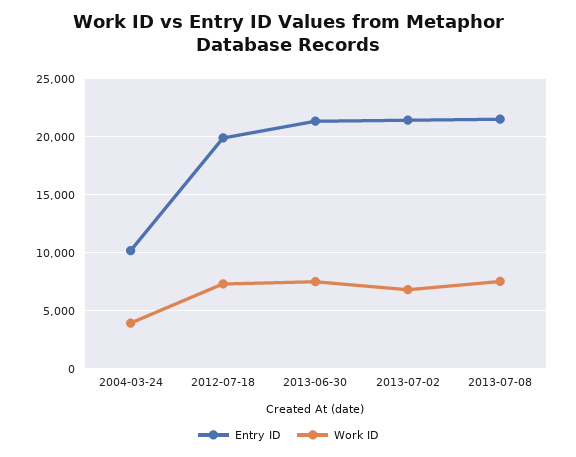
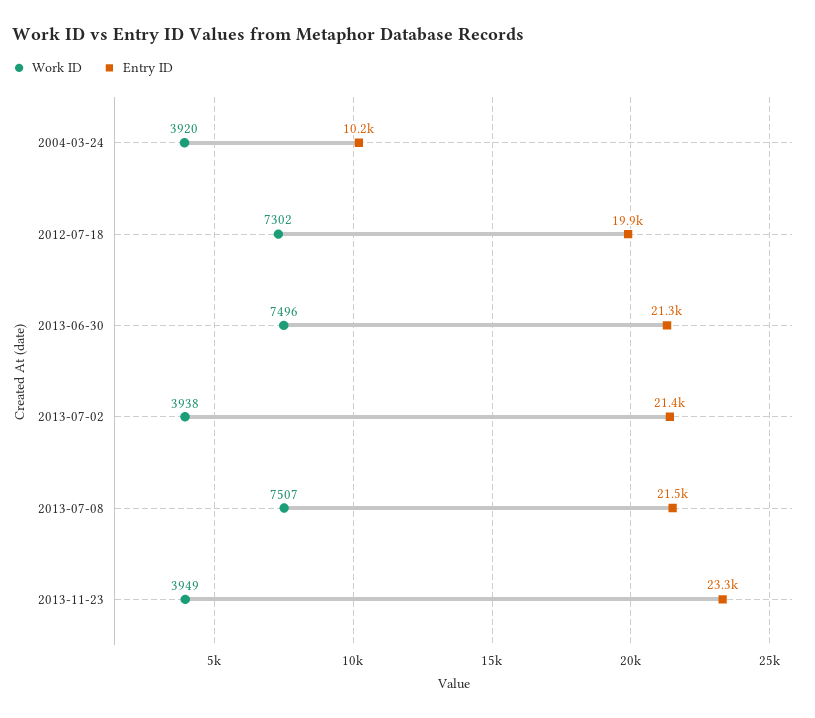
Work ID, 2013-07-02: 7000 -> 3938
Work ID, 2013-11-23: none -> 3949
Entry ID, 2013-11-23: none -> 23300

